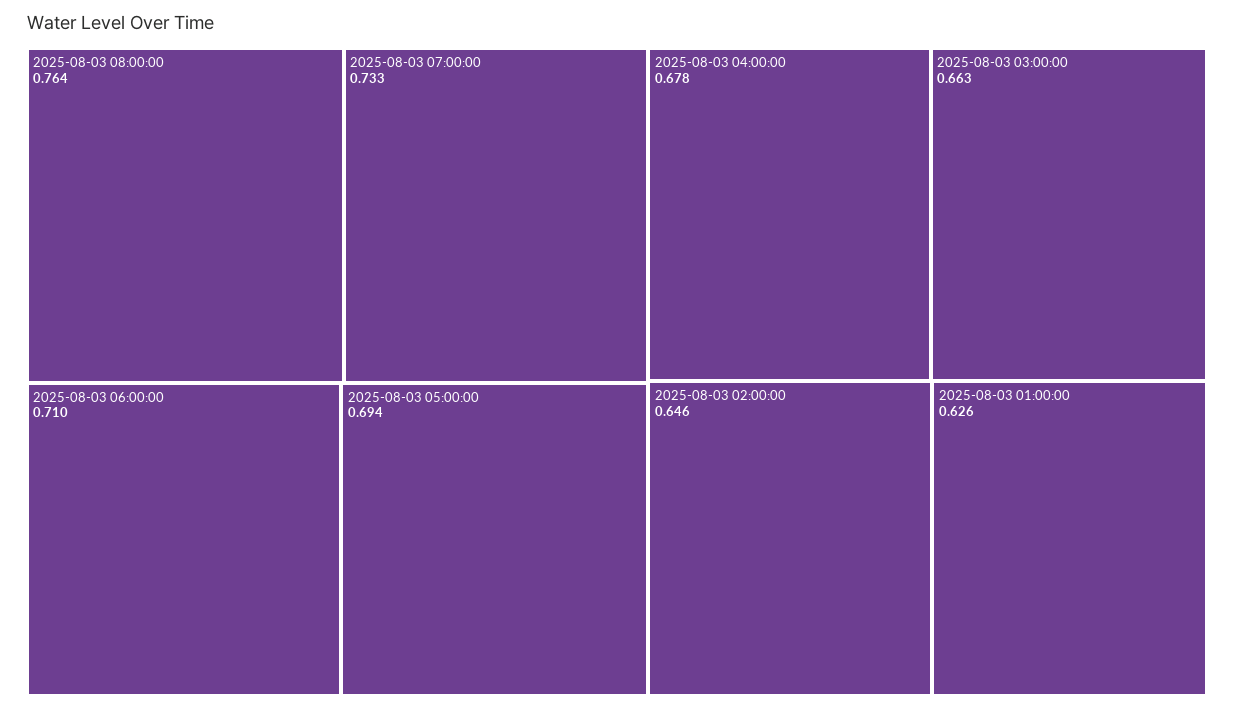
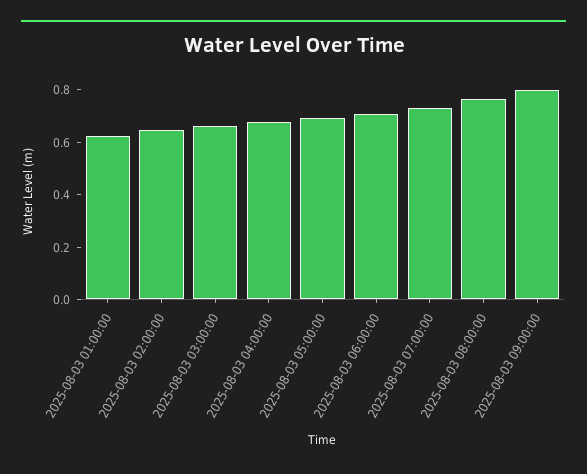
2025-08-03 09:00:00: none -> 0.8

